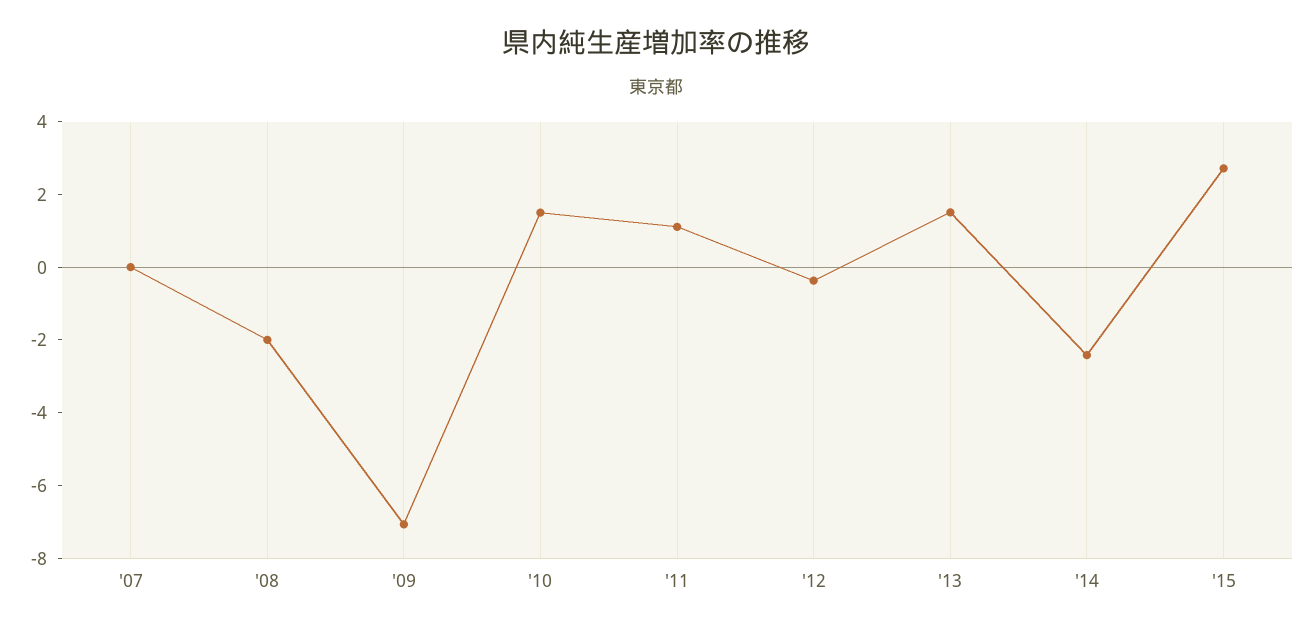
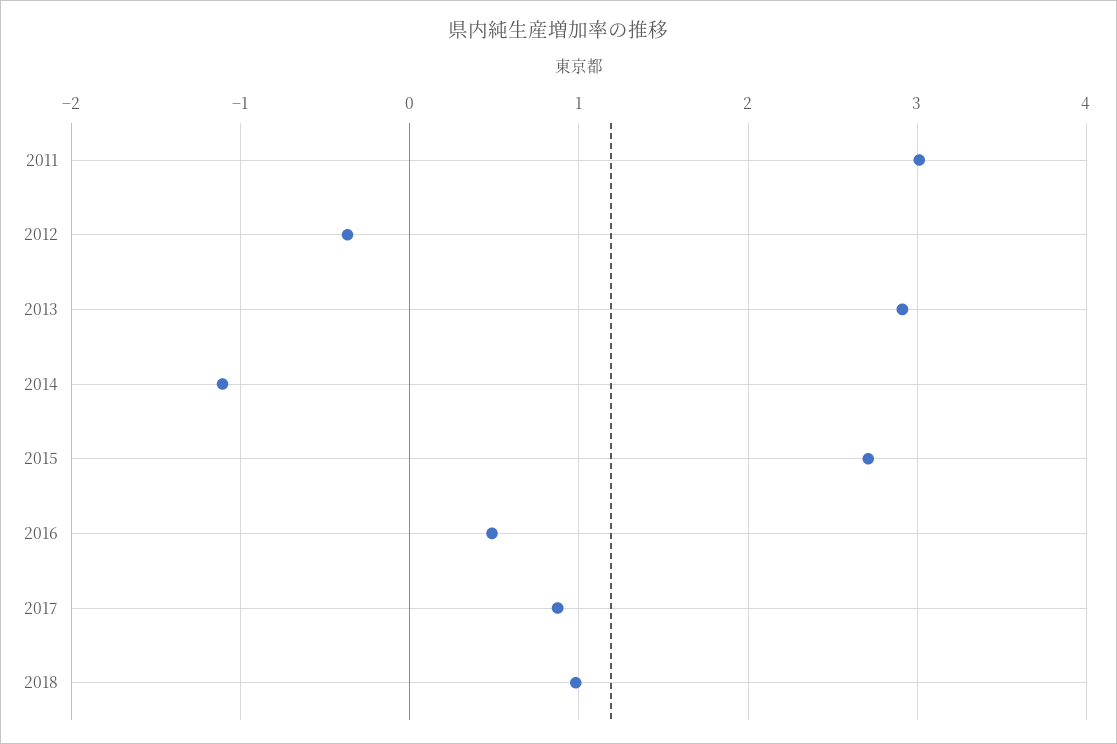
'07: 0 -> none
'08: -2 -> none
'09: -7 -> none
'10: 1.5 -> none
'11: 1 -> 3
'13: 1.5 -> 2.9
'14: -2.5 -> -1.1
2016: none -> 0.5
2017: none -> 0.9
2018: none -> 1

